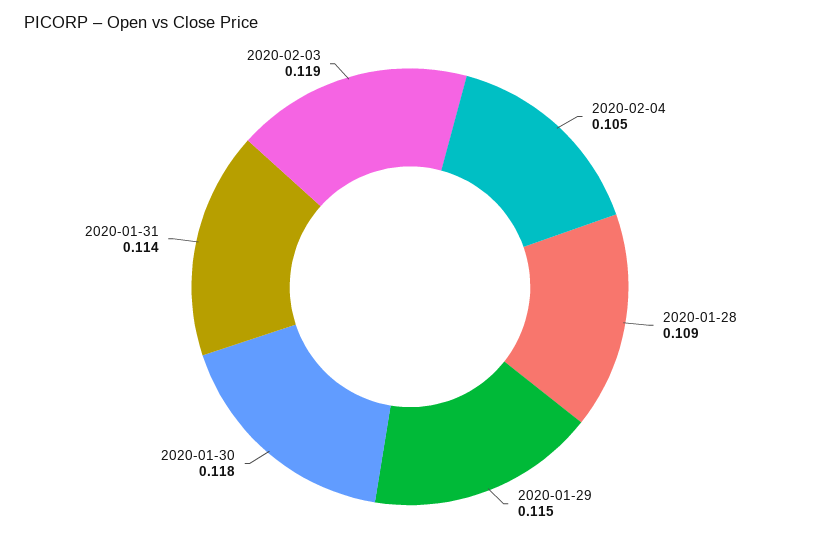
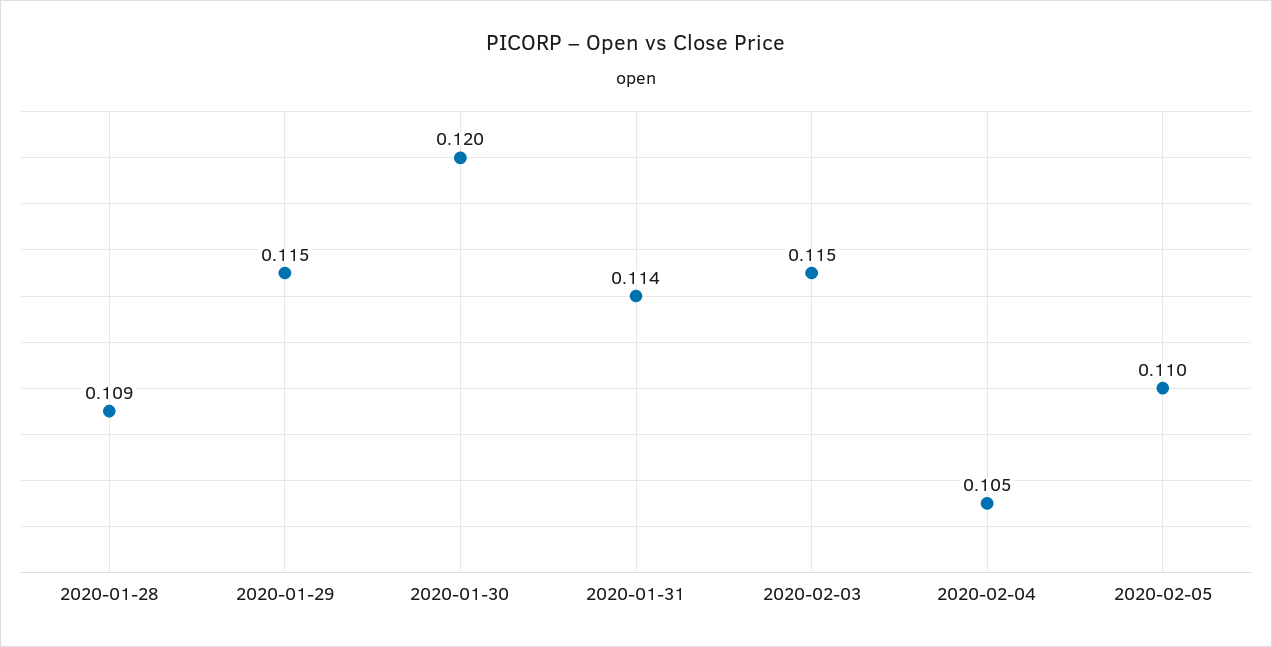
2020-01-30: 0.118 -> 0.12
2020-02-03: 0.119 -> 0.115
2020-02-05: none -> 0.11

